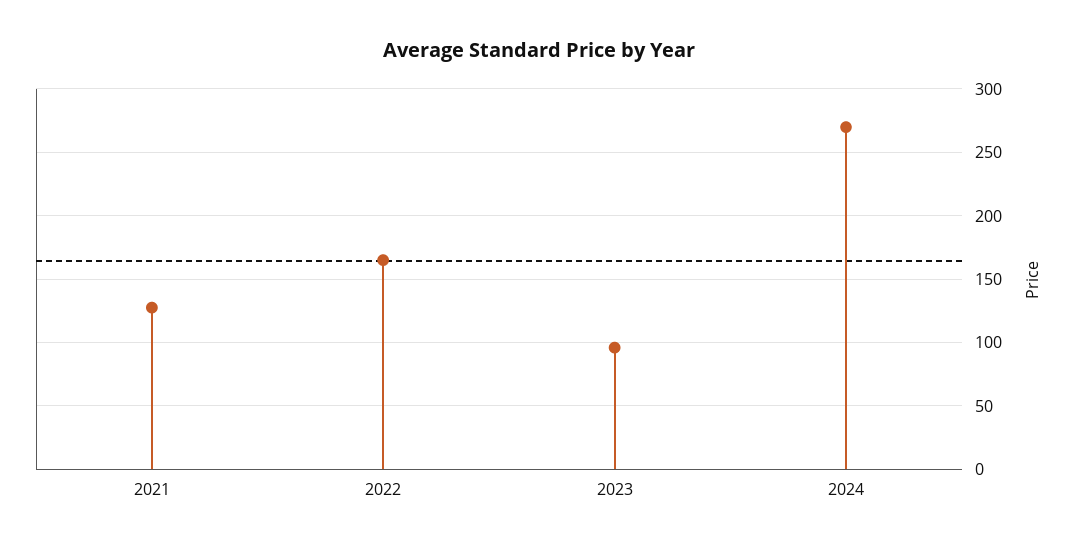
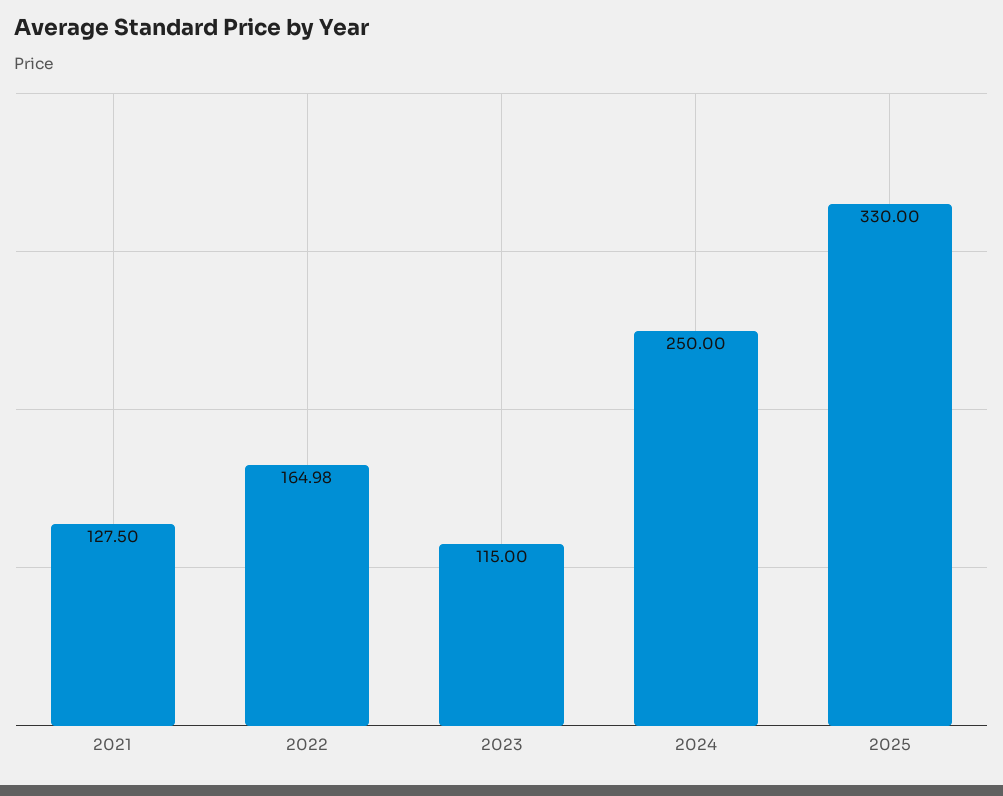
2023: 95 -> 115
2024: 270 -> 250
2025: none -> 330

